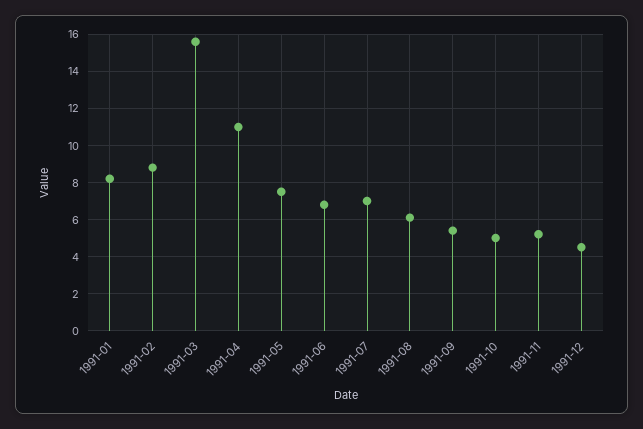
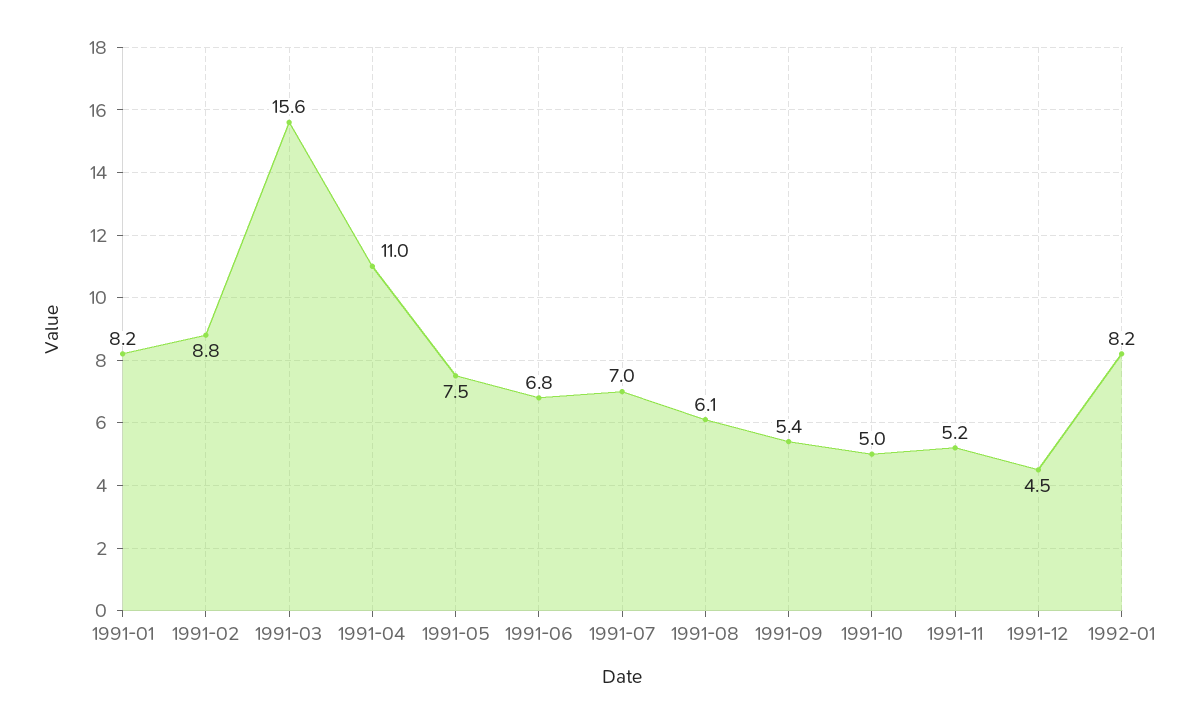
1992-01: none -> 8.2

